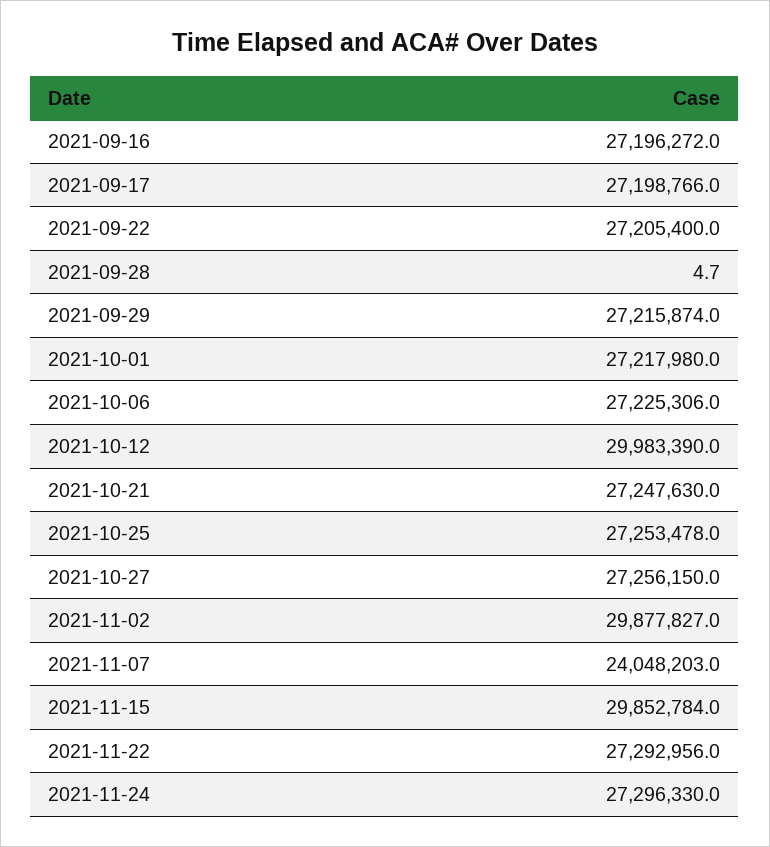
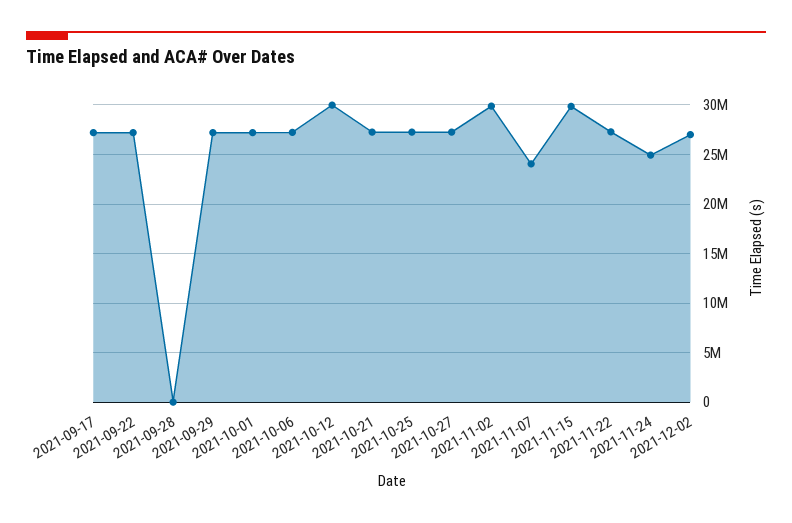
2021-09-16: 27196272 -> none
2021-11-24: 27296330 -> 25000000
2021-12-02: none -> 27000000

